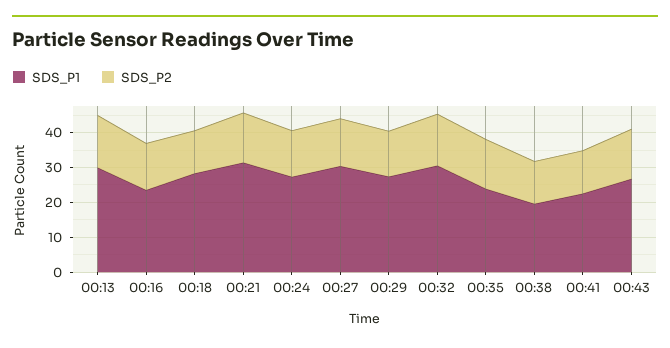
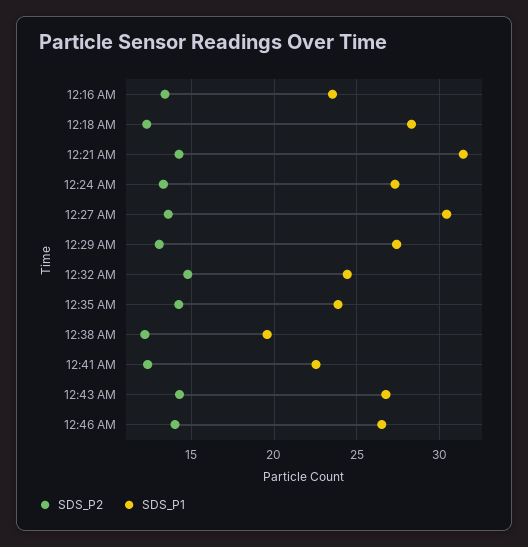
SDS_P1, 00:13: 30 -> none
SDS_P2, 00:13: 15 -> none
SDS_P1, 00:32: 30 -> 24.5
SDS_P2, 12:46 AM: none -> 14
SDS_P1, 12:46 AM: none -> 26.5

